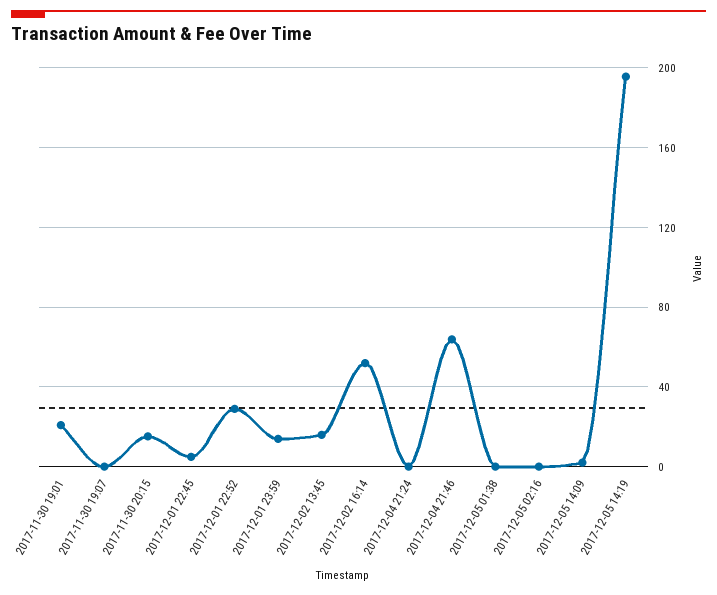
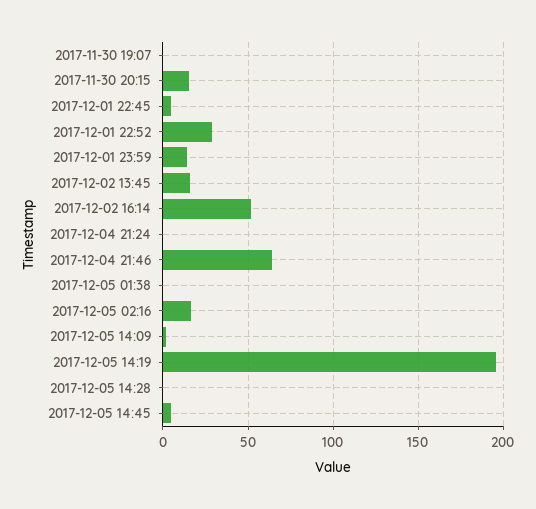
2017-11-30 19:01: 20 -> none
2017-12-05 02:16: 0 -> 15
2017-12-05 14:28: none -> 0
2017-12-05 14:45: none -> 5

